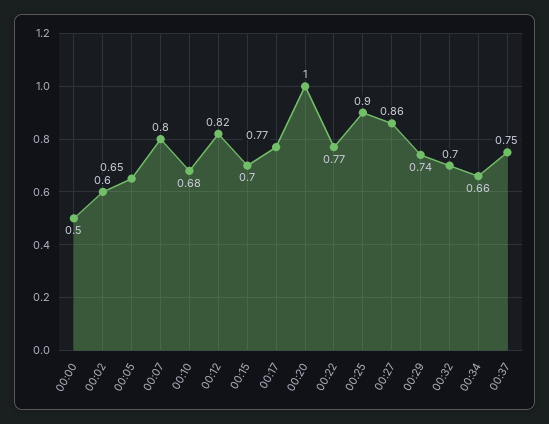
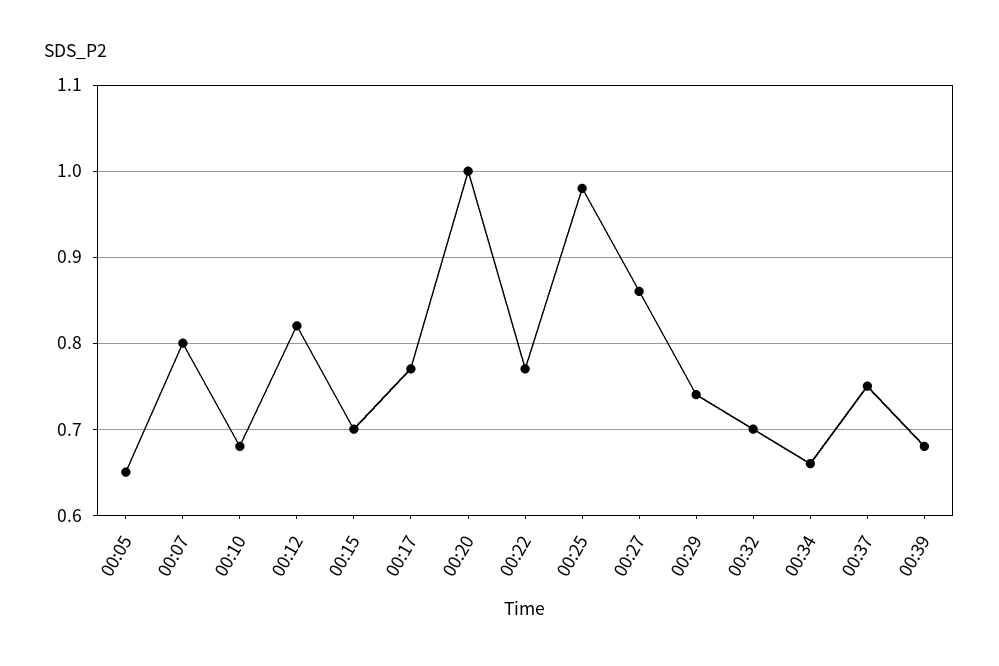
00:00: 0.5 -> none
00:02: 0.6 -> none
00:25: 0.9 -> 0.98
00:39: none -> 0.68

